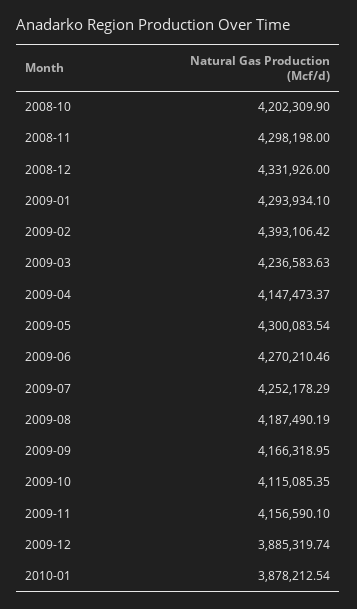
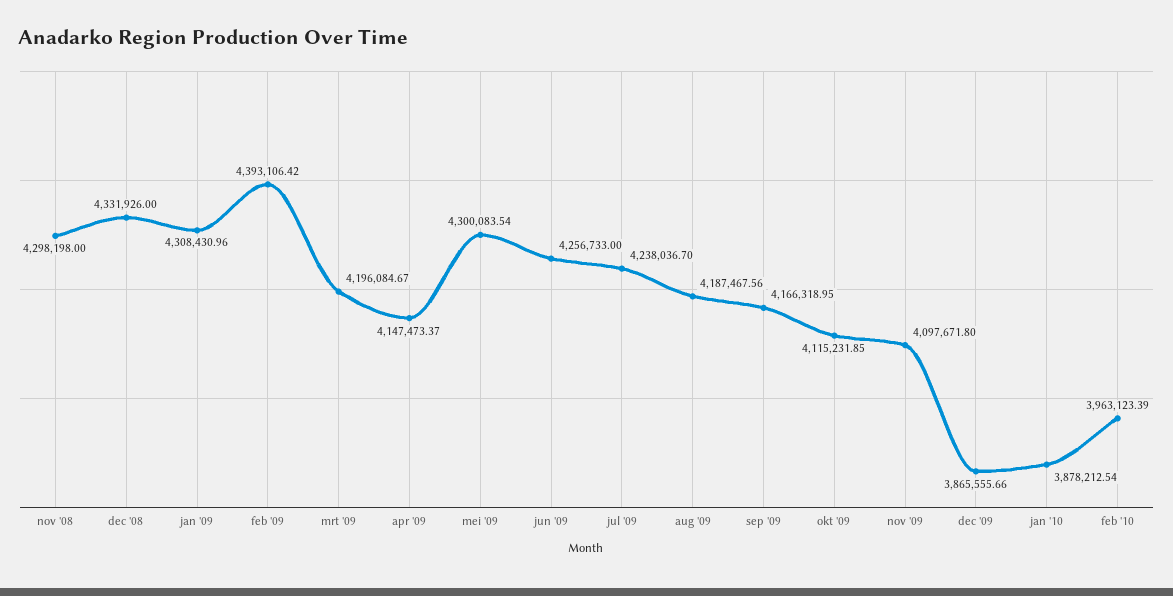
2008-10: 4202309.9 -> none
2009-01: 4293934.1 -> 4308430.96
2009-03: 4236583.63 -> 4196084.67
2009-06: 4270210.46 -> 4256733
2009-07: 4252178.29 -> 4238036.7
2009-08: 4187490.19 -> 4187467.56
2009-10: 4115085.35 -> 4115231.85
2009-11: 4156590.1 -> 4097671.8
2009-12: 3885319.74 -> 3865555.66
feb '10: none -> 3963123.39

